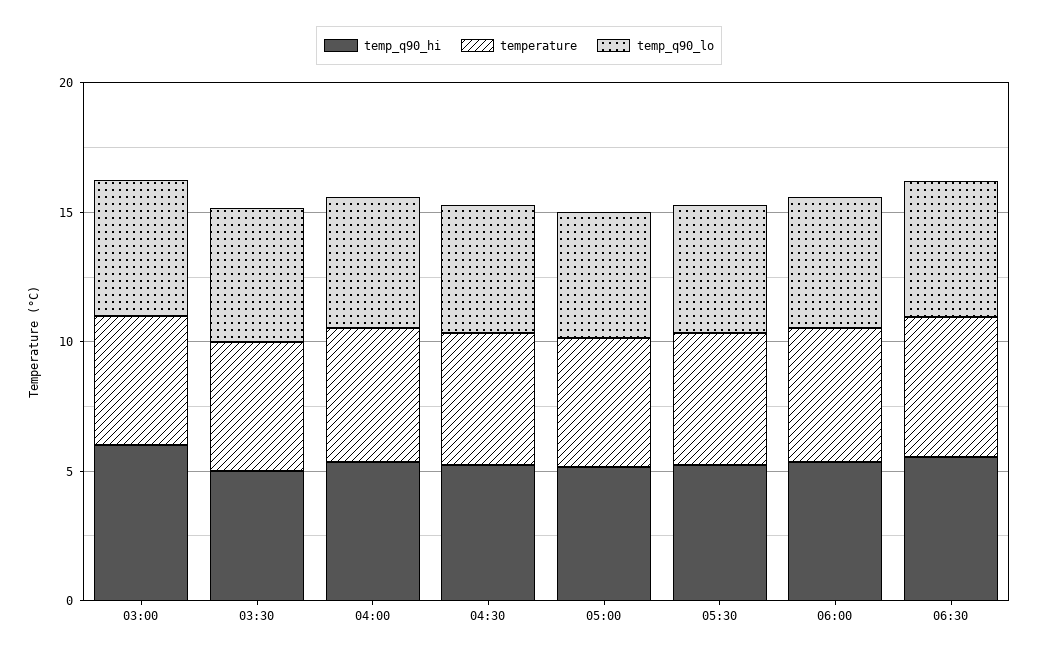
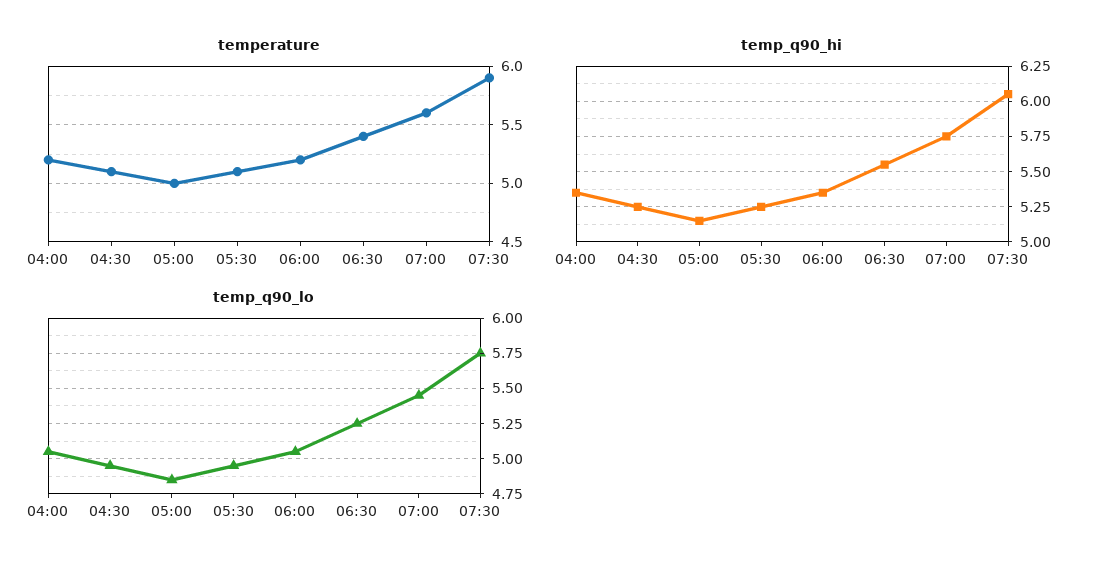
temp_q90_hi, 03:00: 6 -> none
temperature, 03:00: 5 -> none
temp_q90_lo, 03:00: 5 -> none
temp_q90_hi, 03:30: 5 -> none
temperature, 03:30: 5 -> none
temp_q90_lo, 03:30: 5 -> none
temperature, 07:00: none -> 5.6
temperature, 07:30: none -> 5.9
temp_q90_hi, 07:00: none -> 5.75
temp_q90_hi, 07:30: none -> 6.05
temp_q90_lo, 07:00: none -> 5.45
temp_q90_lo, 07:30: none -> 5.75

